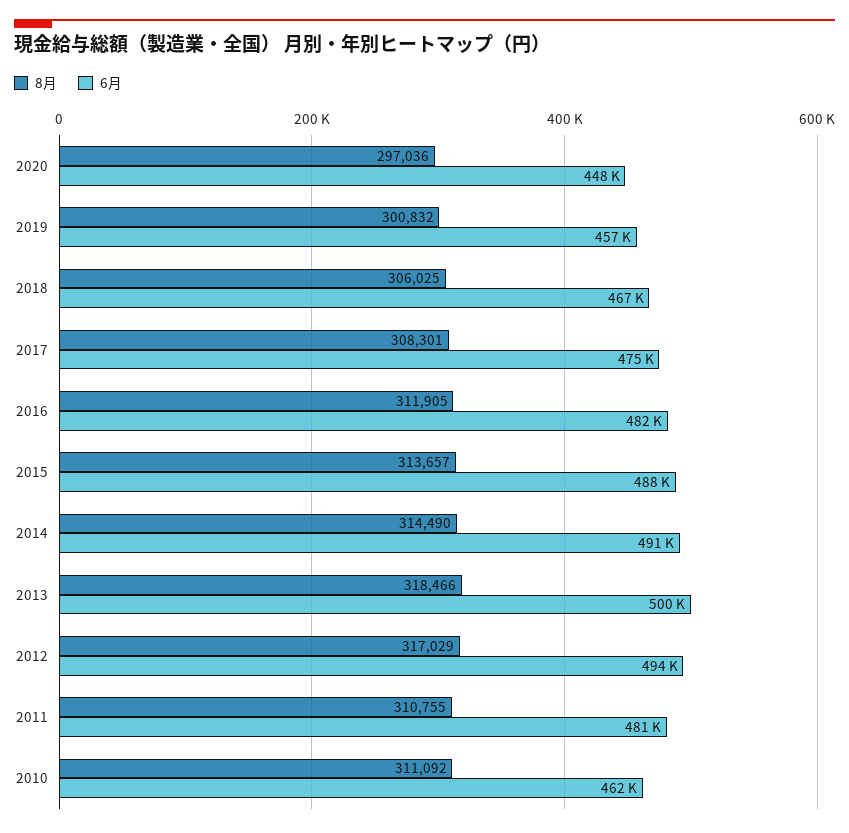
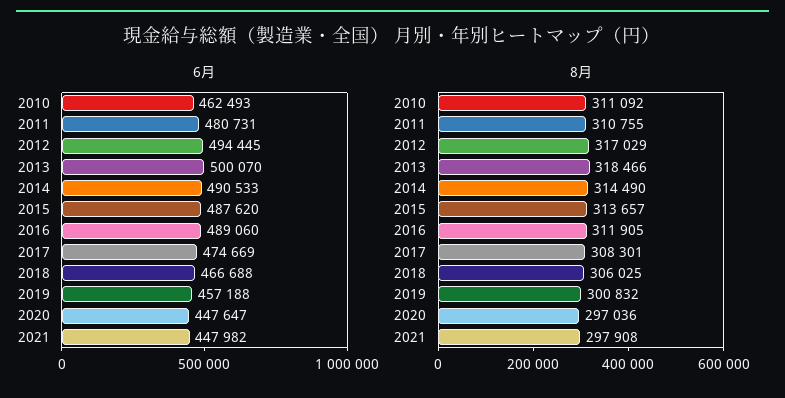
6月, 2016: 482000 -> 489060
6月, 2021: none -> 447982
8月, 2021: none -> 297908

